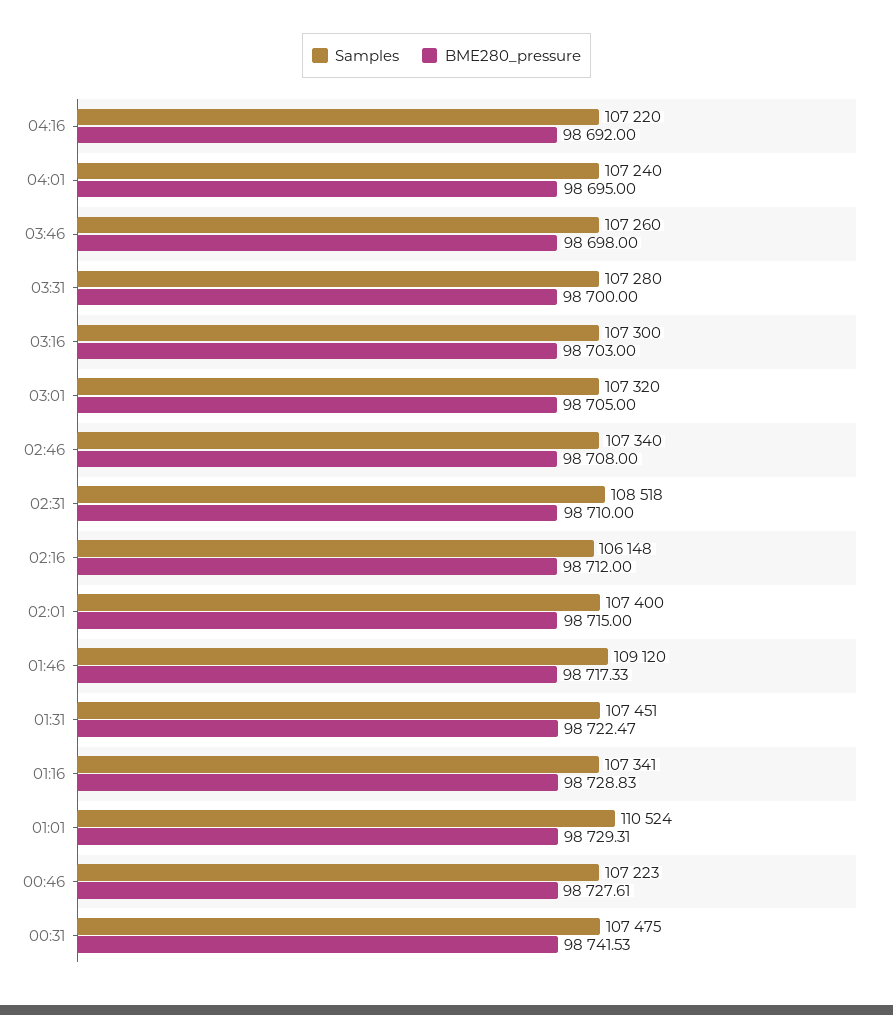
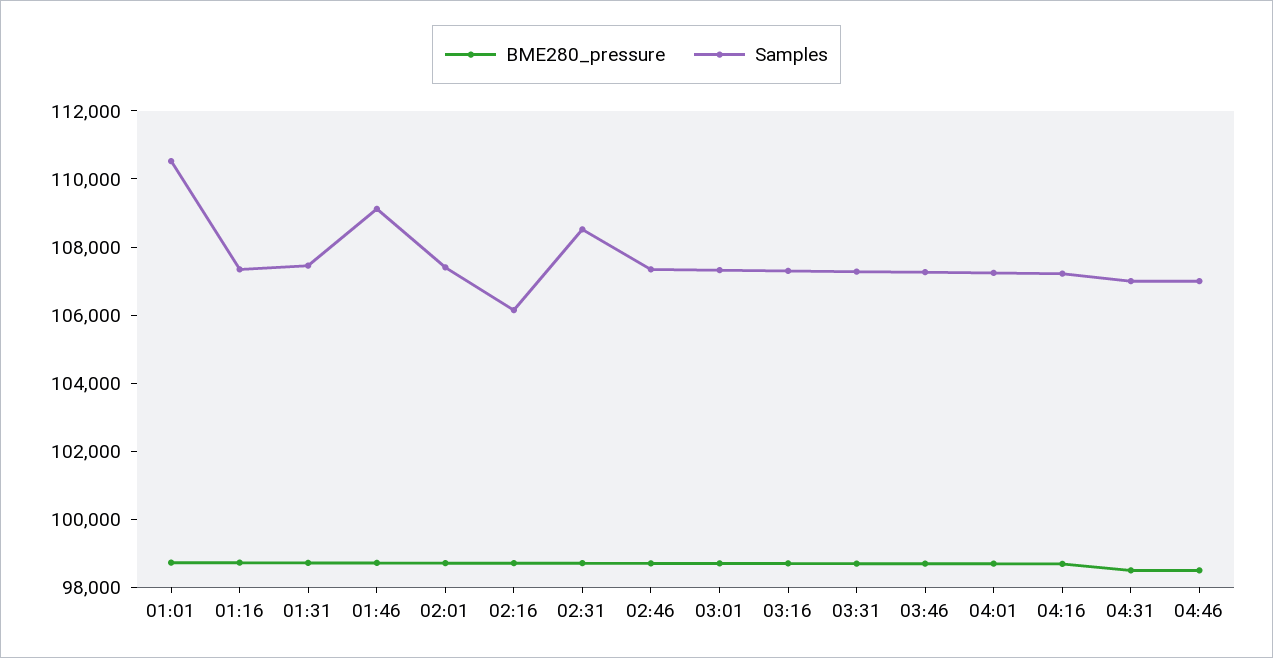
Samples, 00:46: 107223 -> none
BME280_pressure, 00:46: 98727.61 -> none
Samples, 00:31: 107475 -> none
BME280_pressure, 00:31: 98741.53 -> none
BME280_pressure, 04:31: none -> 98500
Samples, 04:31: none -> 107000
BME280_pressure, 04:46: none -> 98500
Samples, 04:46: none -> 107000

